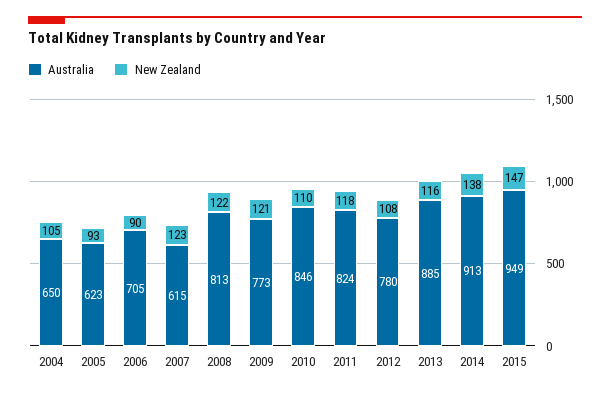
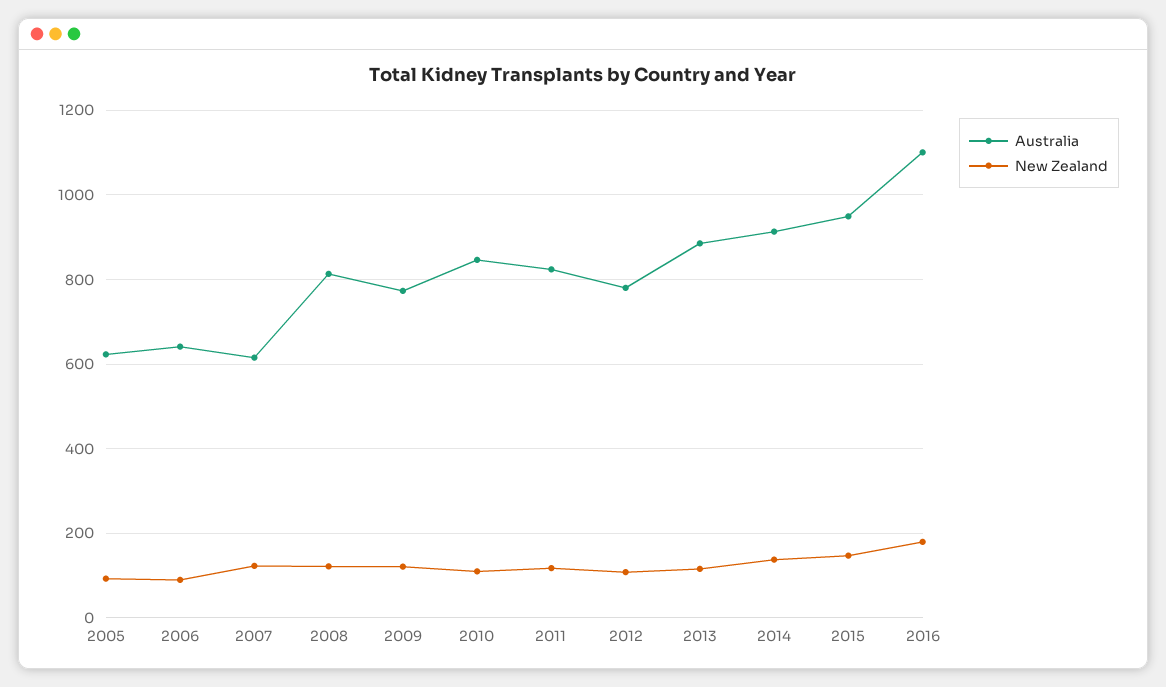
Australia, 2004: 650 -> none
New Zealand, 2004: 105 -> none
Australia, 2006: 705 -> 640
Australia, 2016: none -> 1100
New Zealand, 2016: none -> 180

